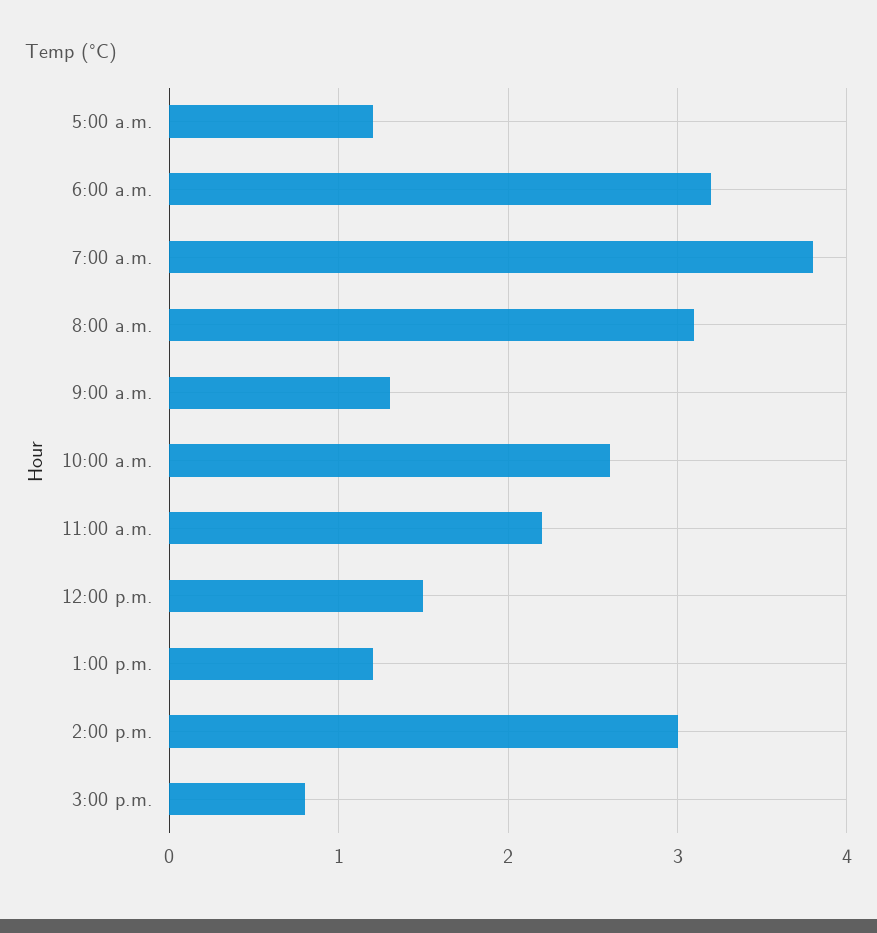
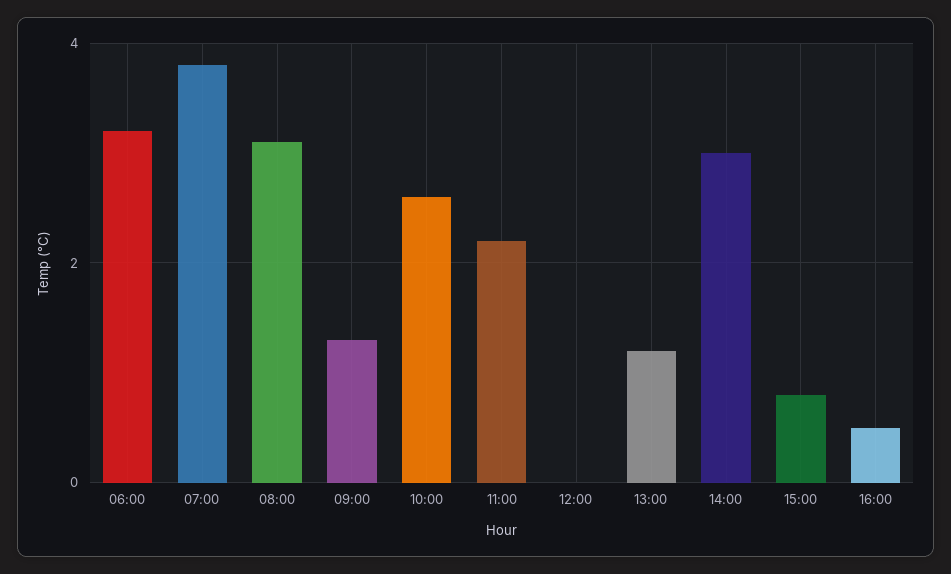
5:00 a.m.: 1.2 -> none
12:00 p.m.: 1.5 -> 0
16:00: none -> 0.5

